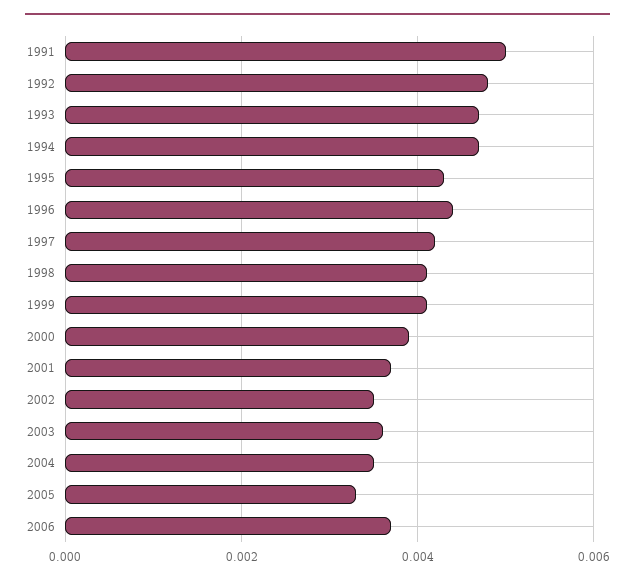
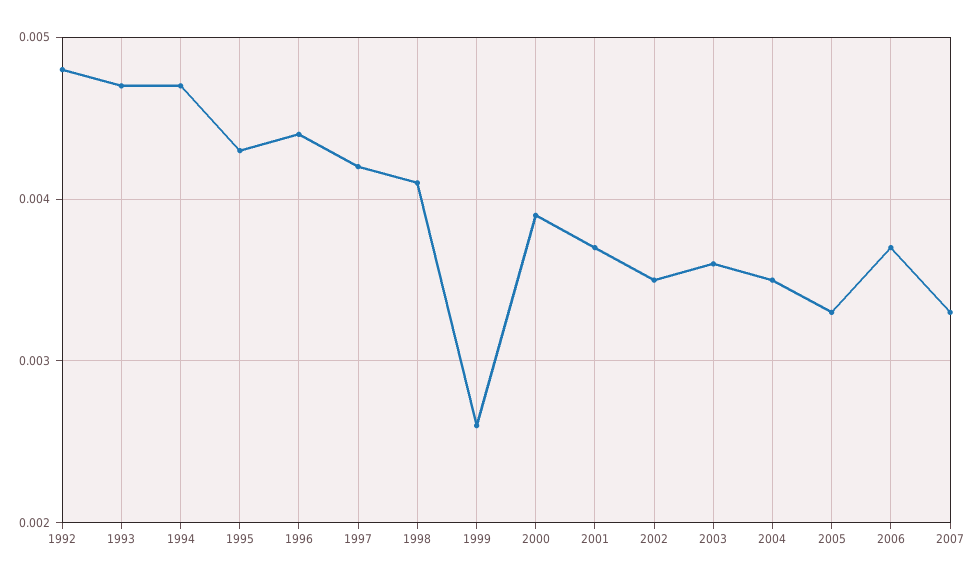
1991: 0.005 -> none
1999: 0.004 -> 0.0026
2007: none -> 0.0033

